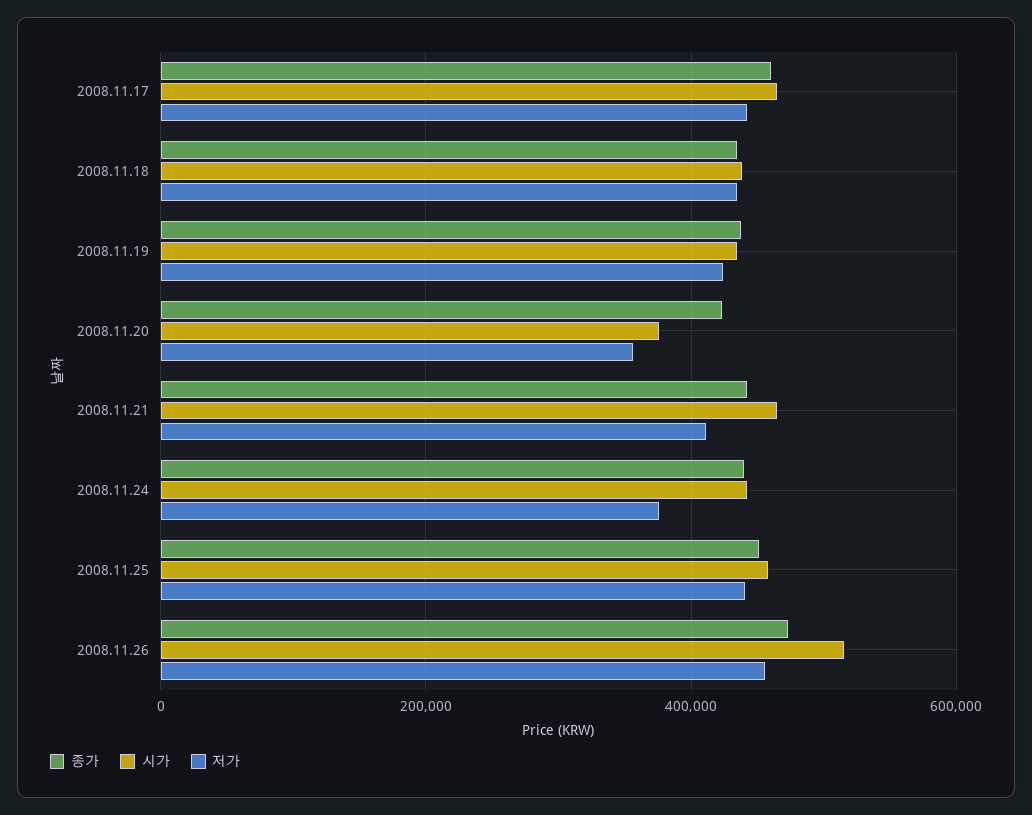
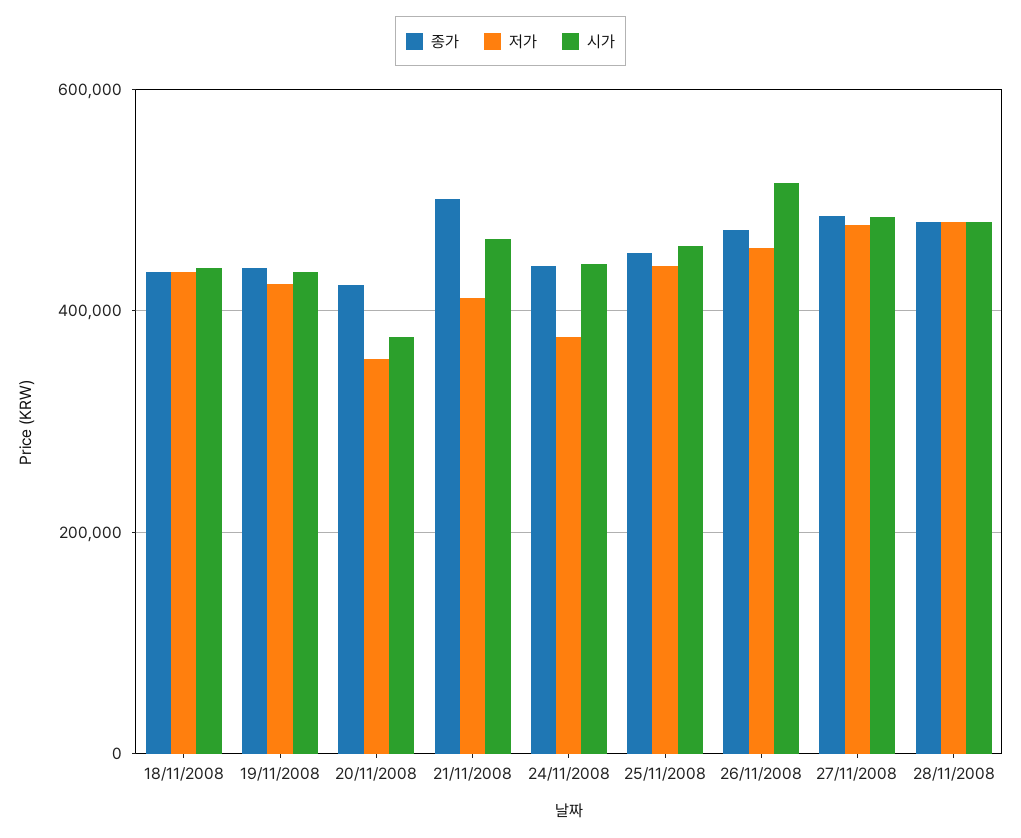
종가, 2008.11.17: 460000 -> none
시가, 2008.11.17: 460000 -> none
저가, 2008.11.17: 440000 -> none
종가, 2008.11.21: 440000 -> 500000
종가, 27/11/2008: none -> 480000
저가, 27/11/2008: none -> 480000
시가, 27/11/2008: none -> 480000
종가, 28/11/2008: none -> 480000
저가, 28/11/2008: none -> 480000
시가, 28/11/2008: none -> 480000

